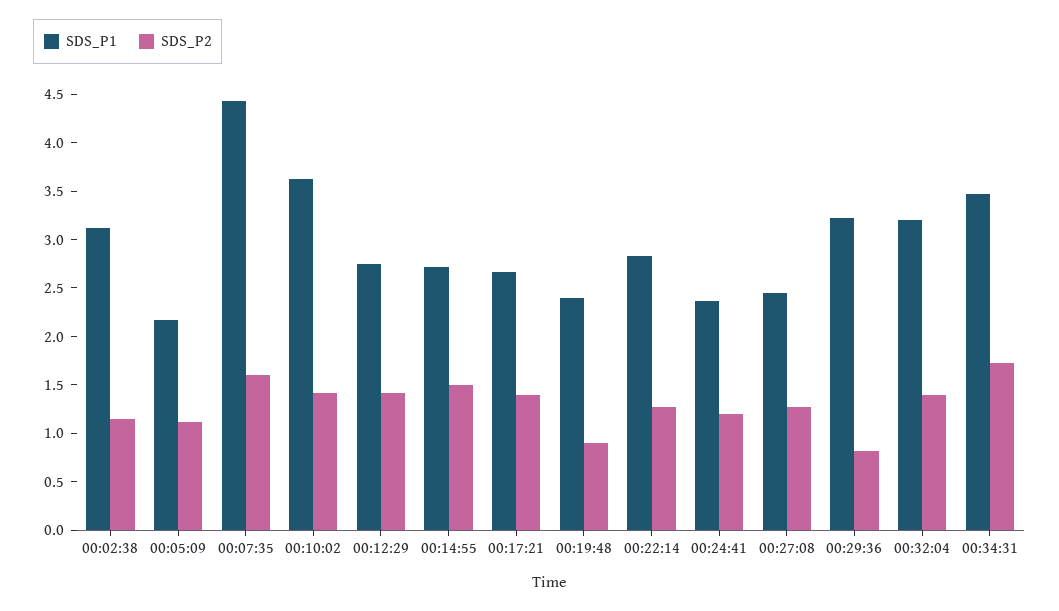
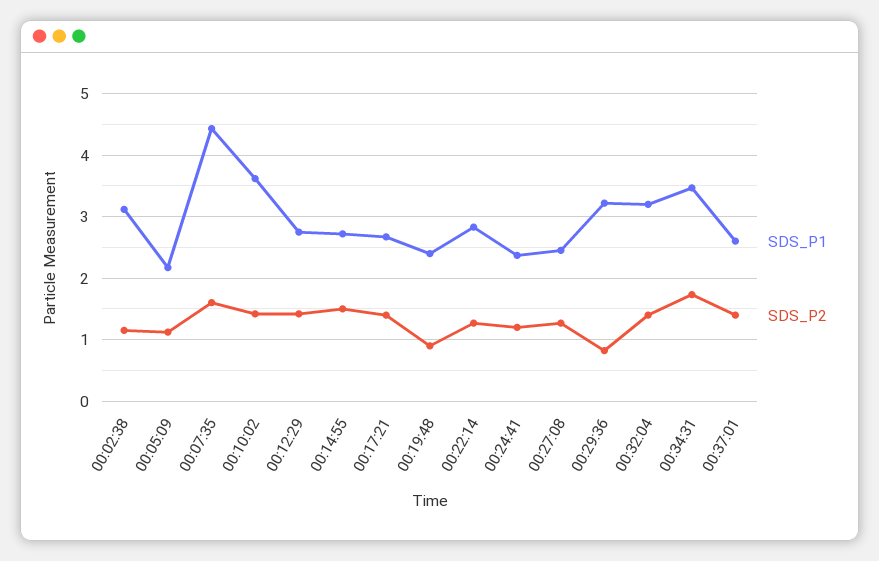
SDS_P1, 00:37:01: none -> 2.6
SDS_P2, 00:37:01: none -> 1.4

